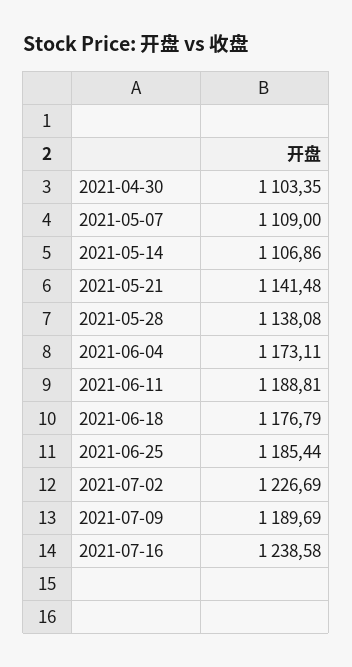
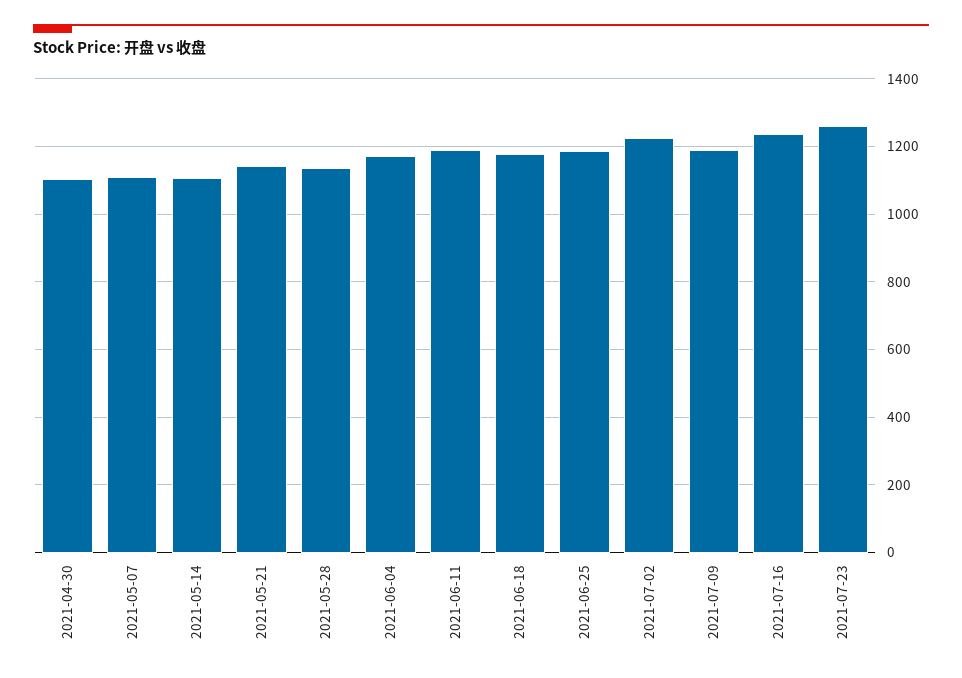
2021-07-23: none -> 1260

